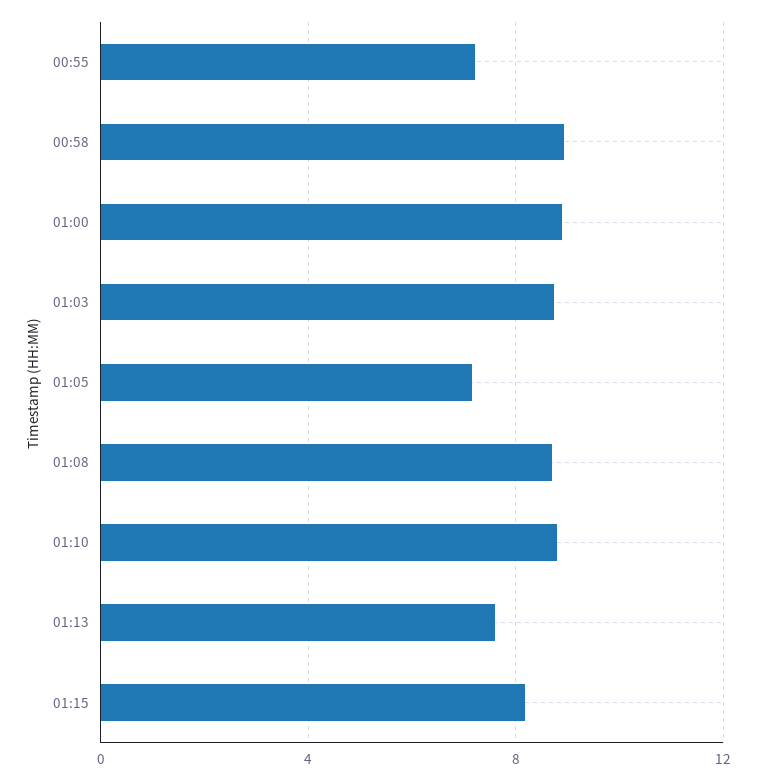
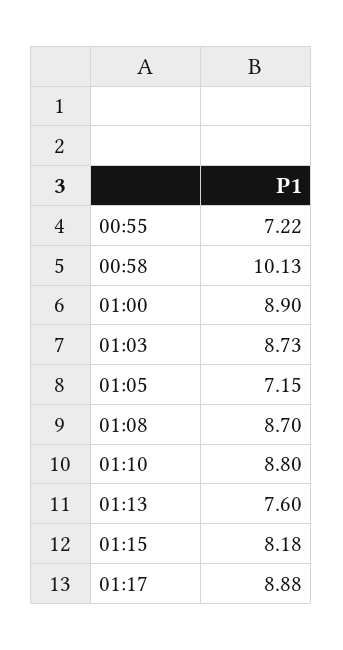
00:58: 9 -> 10.13
01:17: none -> 8.88

